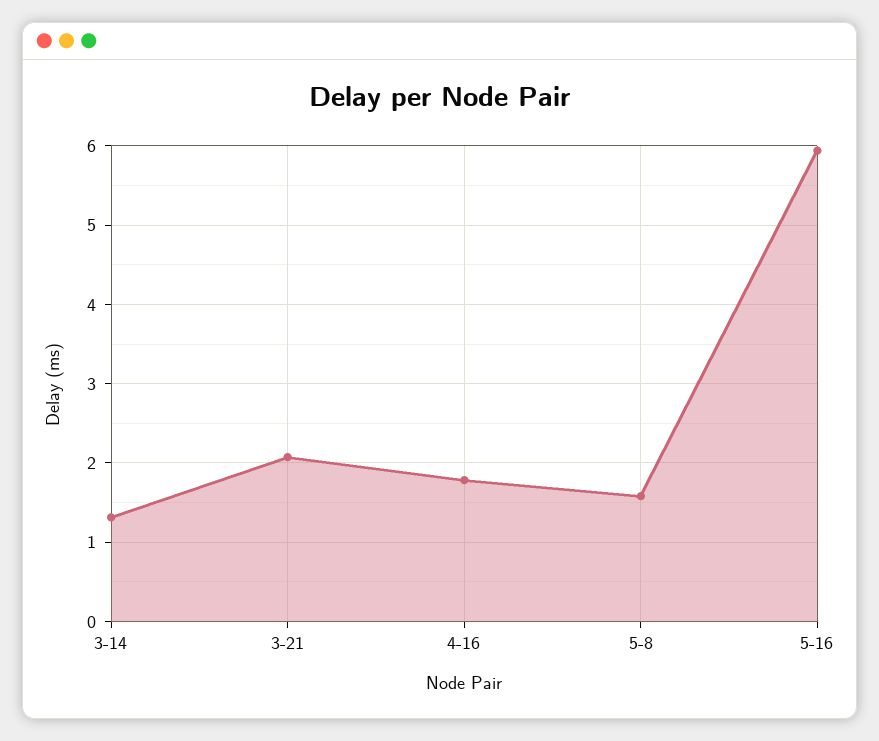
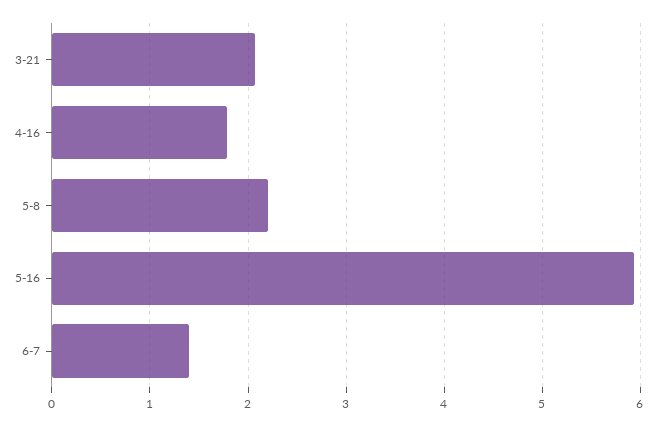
3-14: 1.3 -> none
5-8: 1.6 -> 2.2
6-7: none -> 1.4

